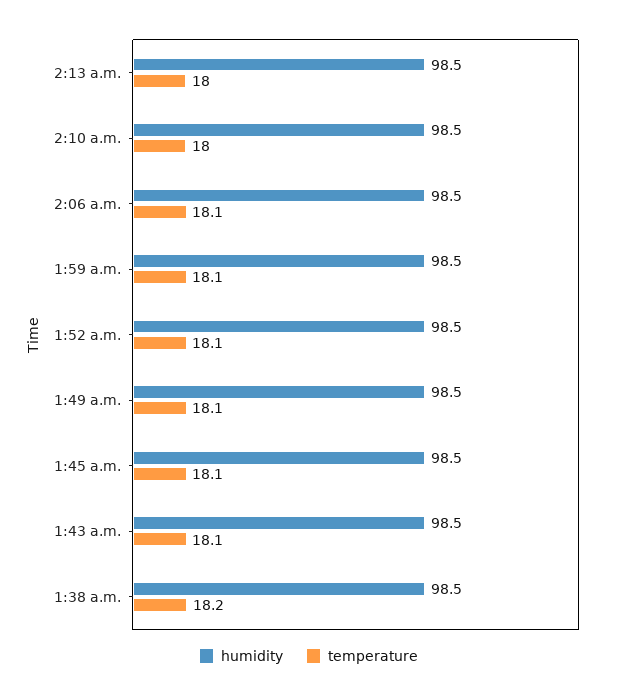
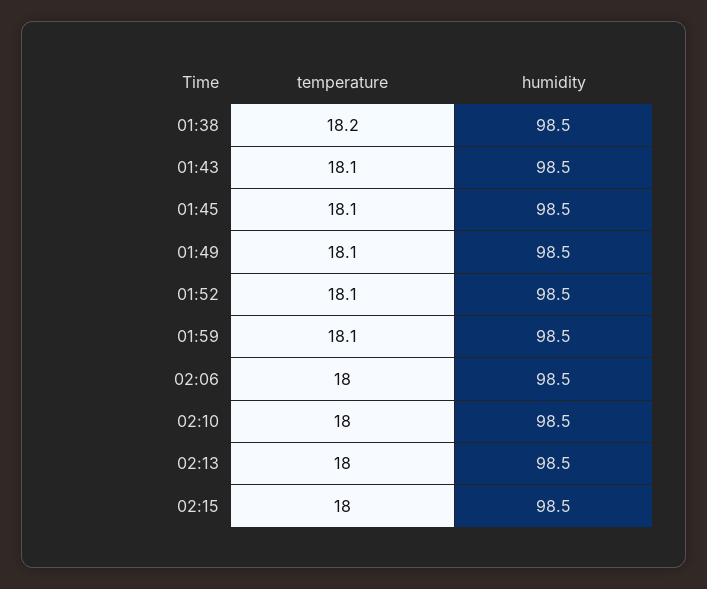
temperature, 2:06 a.m.: 18.1 -> 18
temperature, 02:15: none -> 18
humidity, 02:15: none -> 98.5

